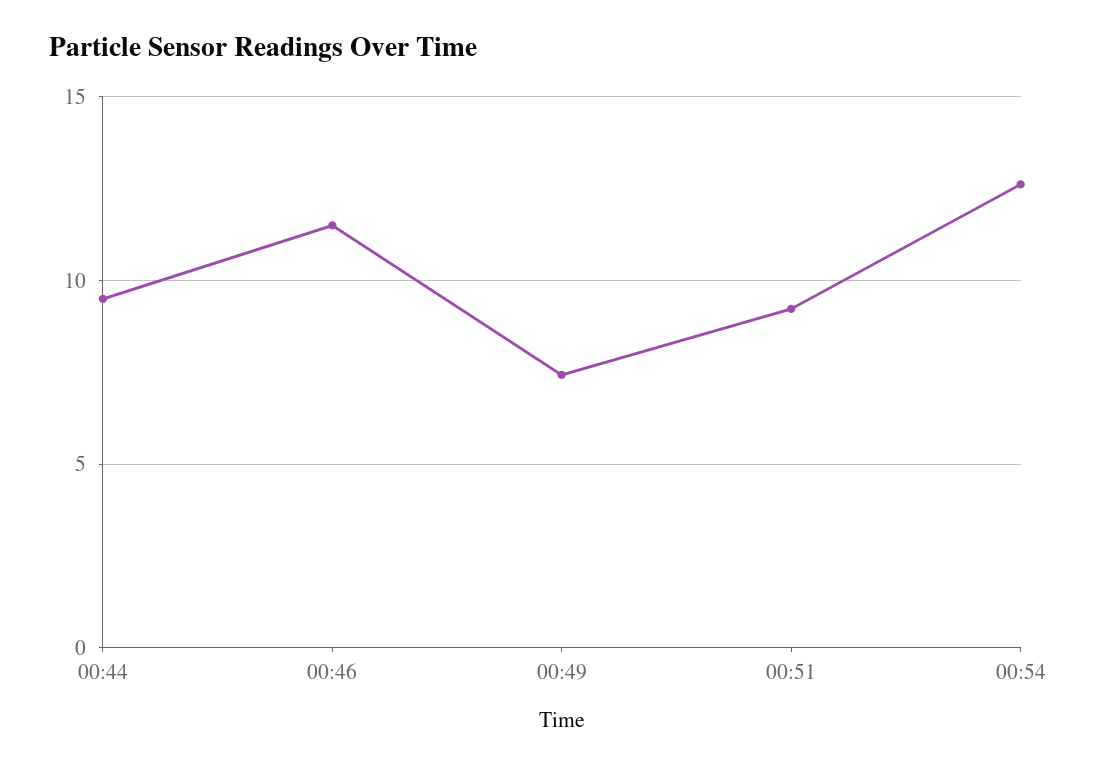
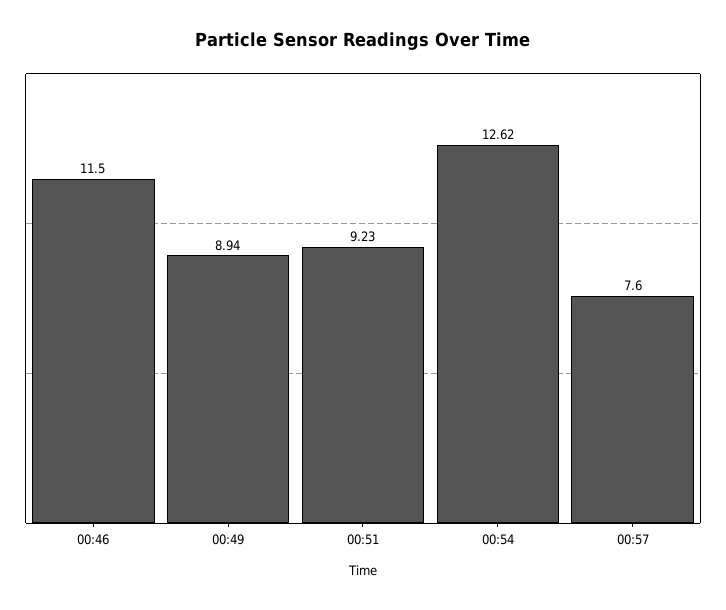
00:44: 9.5 -> none
00:49: 7.5 -> 8.94
00:57: none -> 7.6

